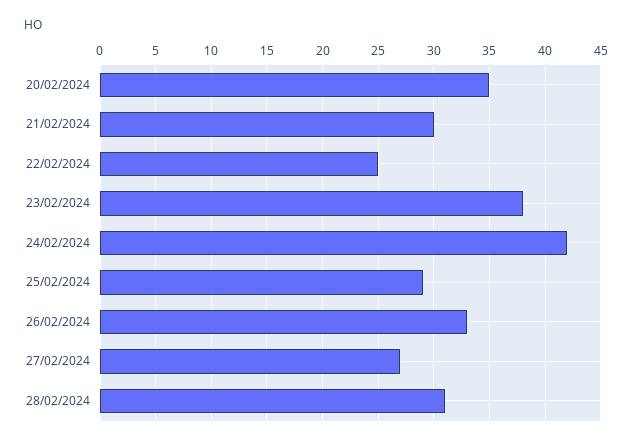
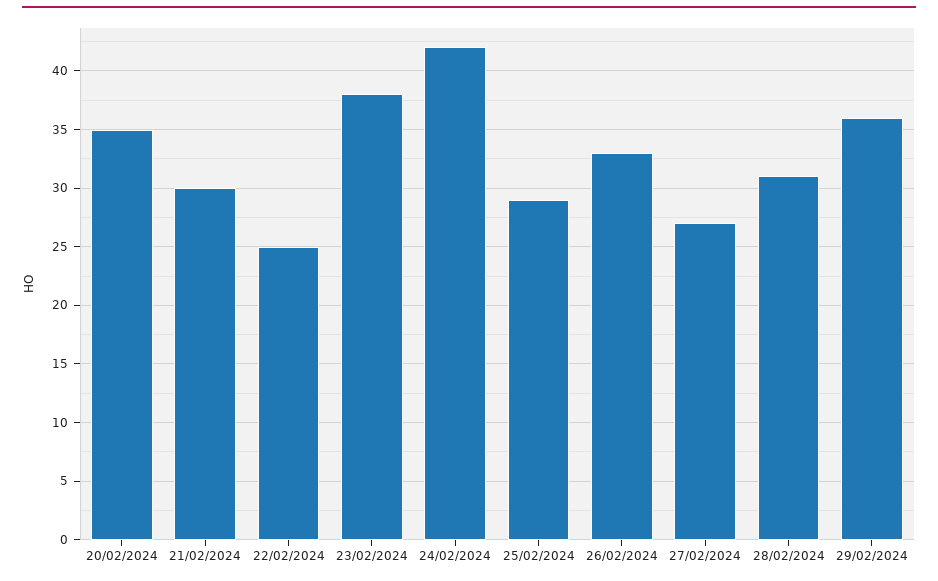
29/02/2024: none -> 36

